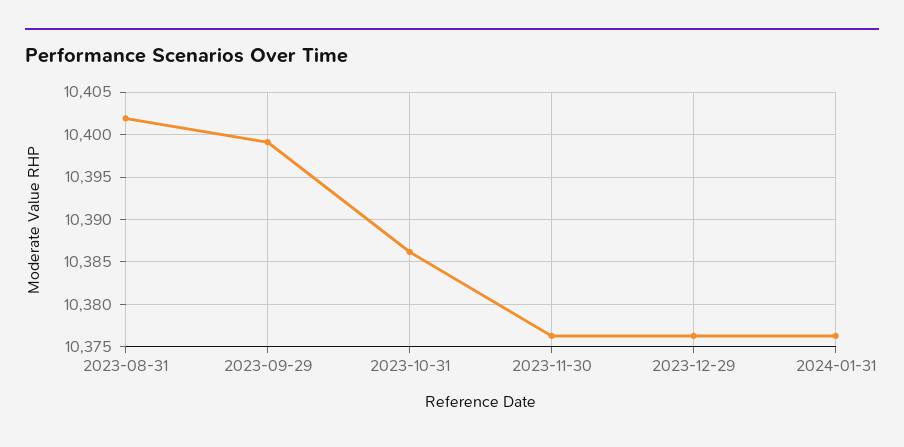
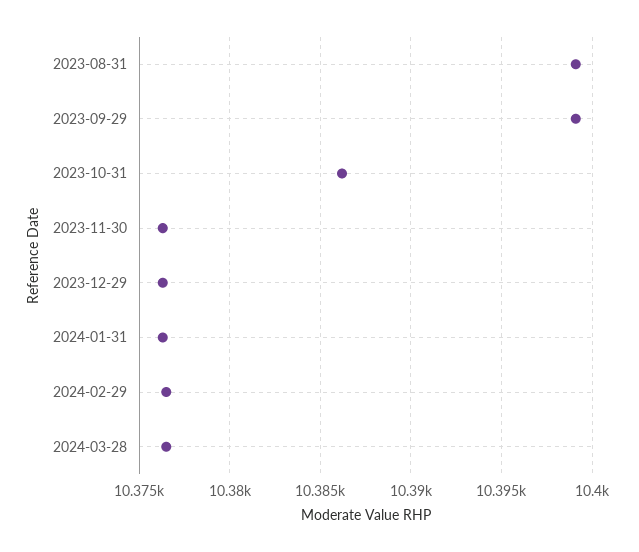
2023-08-31: 10402 -> 10399
2024-02-29: none -> 10376.5
2024-03-28: none -> 10376.5

